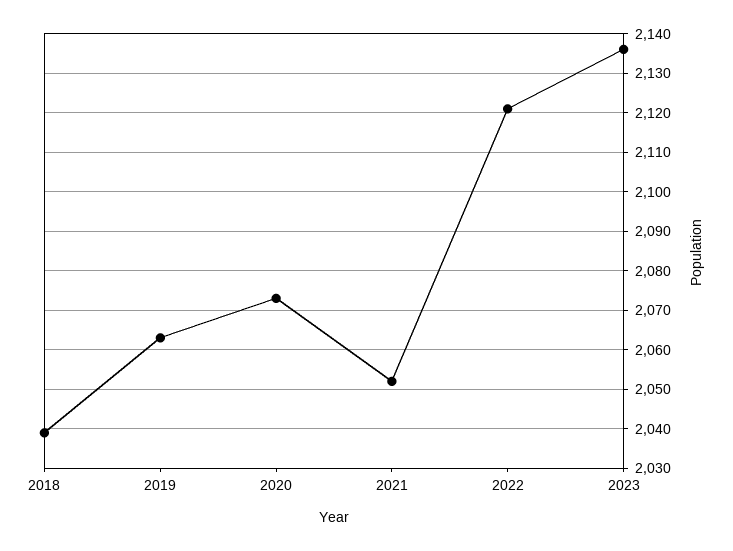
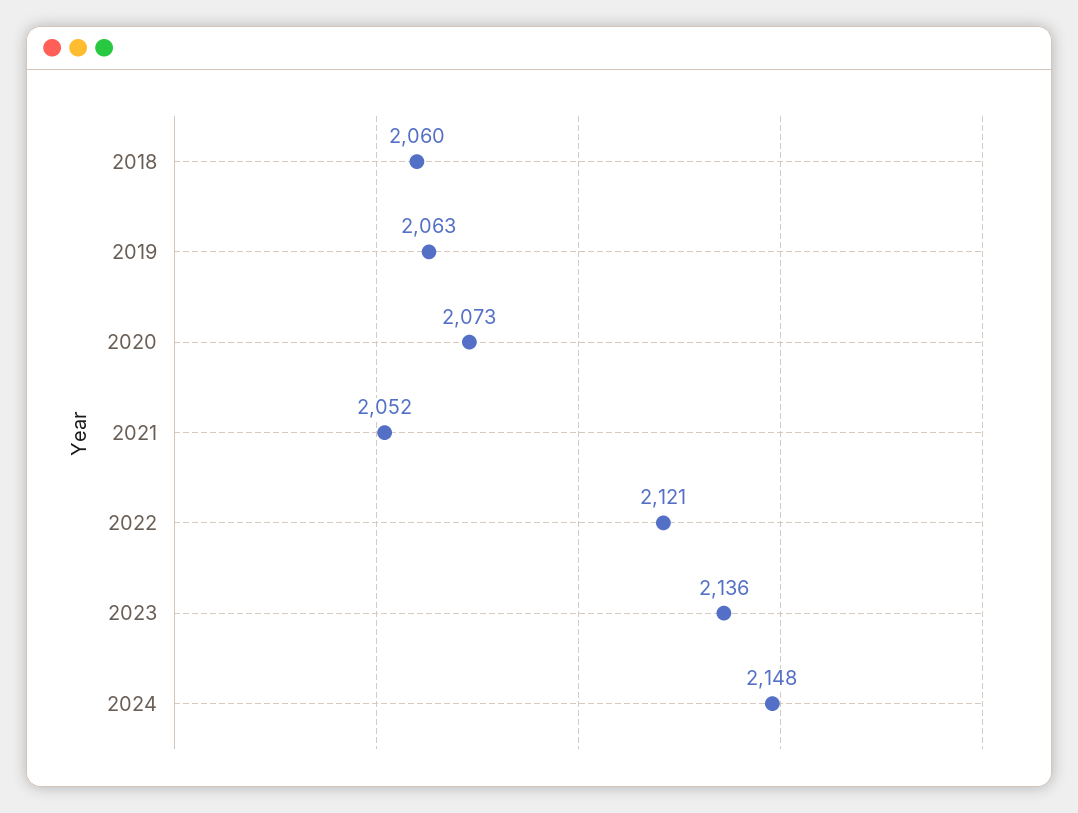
2018: 2040 -> 2060
2024: none -> 2148

